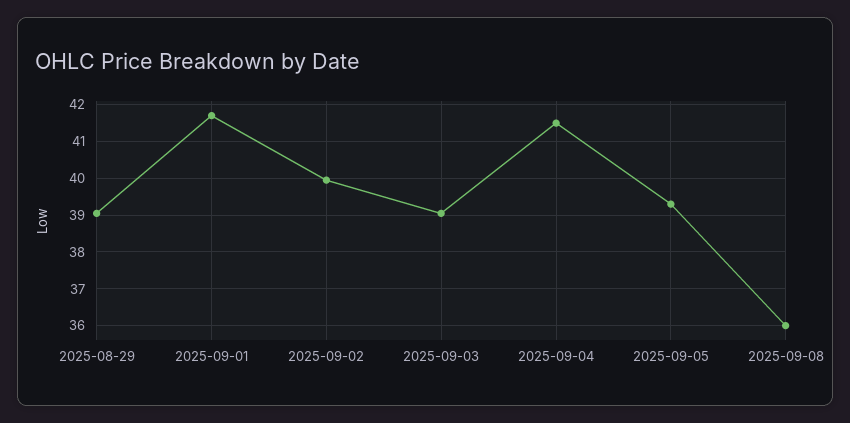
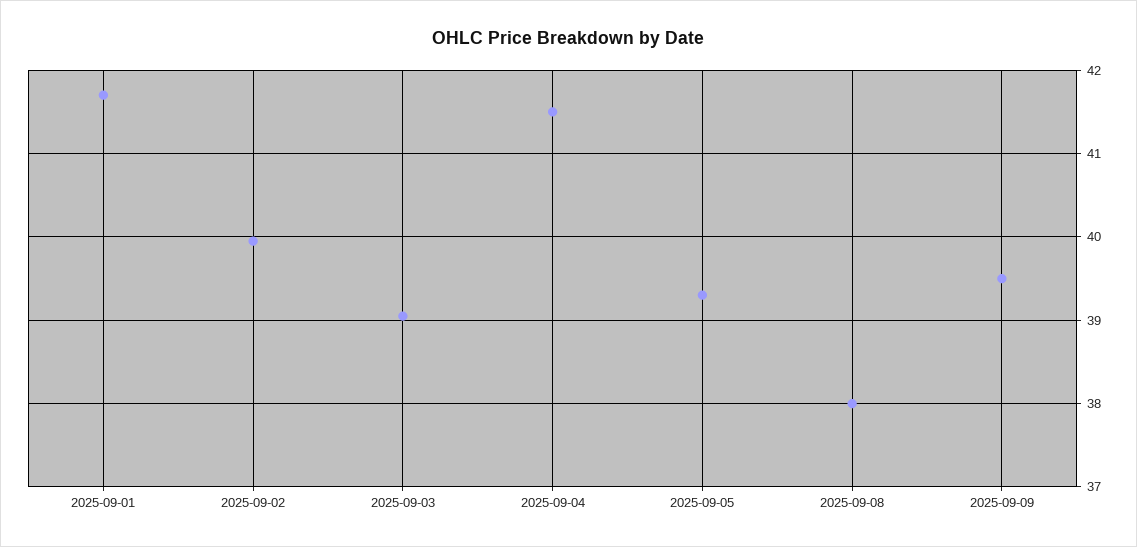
2025-08-29: 39 -> none
2025-09-08: 36 -> 38
2025-09-09: none -> 39.5

